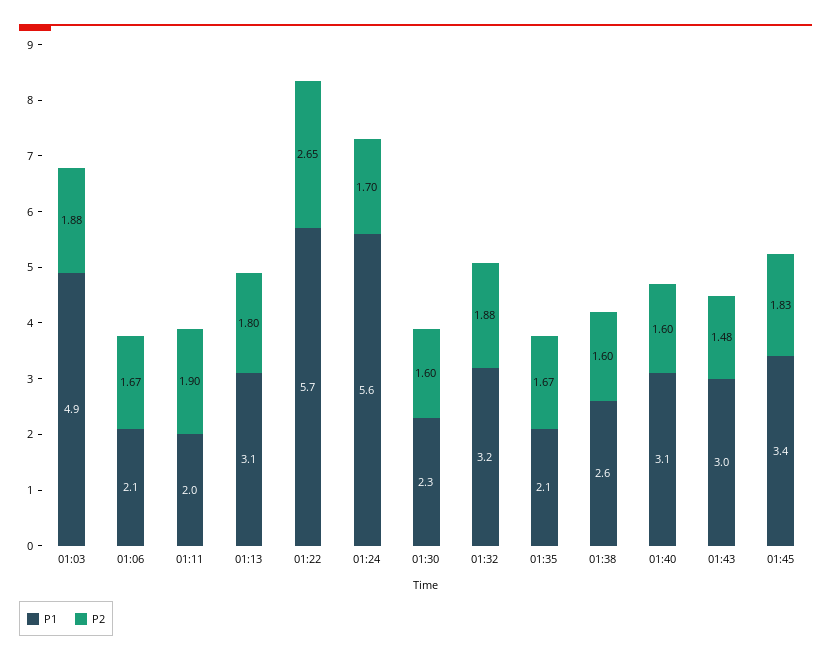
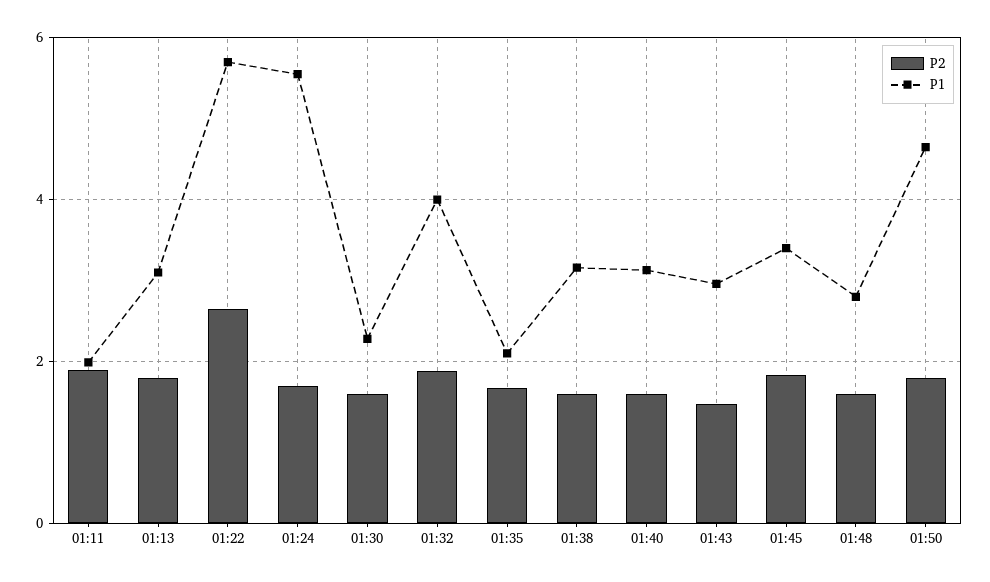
P1, 01:03: 4.9 -> none
P2, 01:03: 1.88 -> none
P1, 01:06: 2.1 -> none
P2, 01:06: 1.67 -> none
P1, 01:32: 3.2 -> 4
P1, 01:38: 2.6 -> 3.2
P2, 01:48: none -> 1.6
P1, 01:48: none -> 2.8
P2, 01:50: none -> 1.8
P1, 01:50: none -> 4.6

